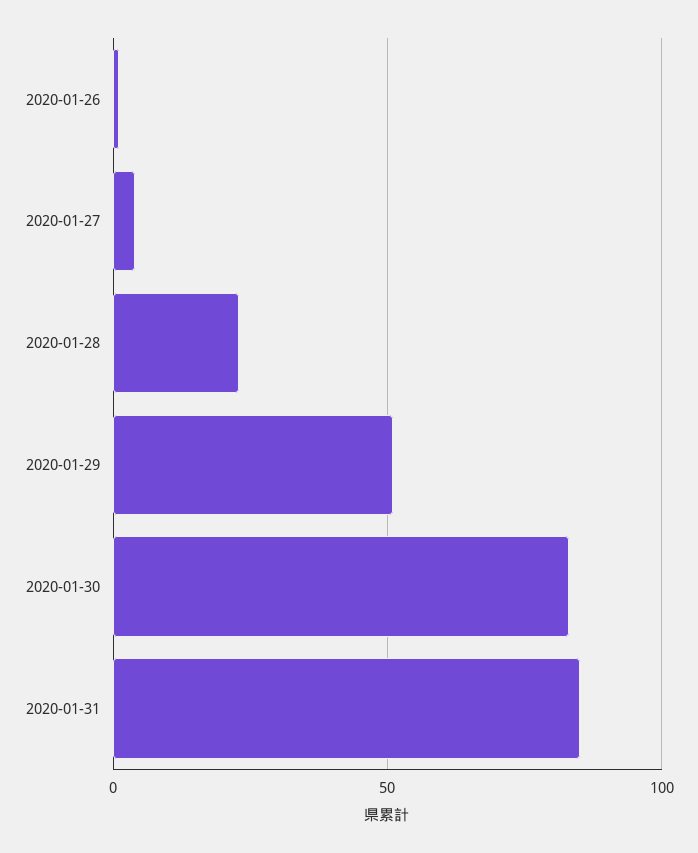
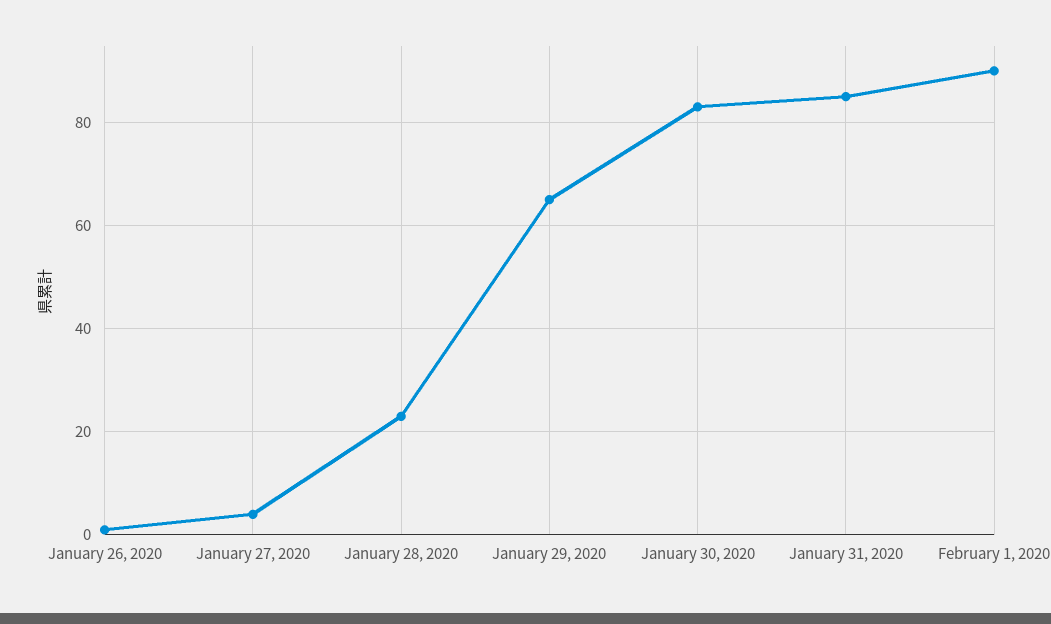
2020-01-29: 50 -> 65
February 1, 2020: none -> 90

